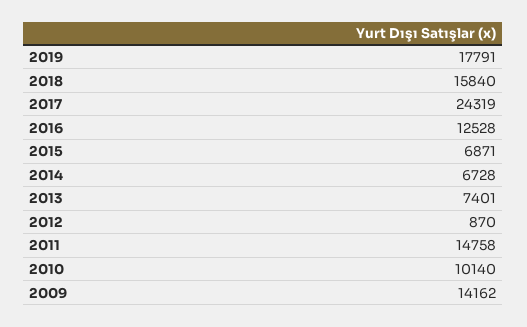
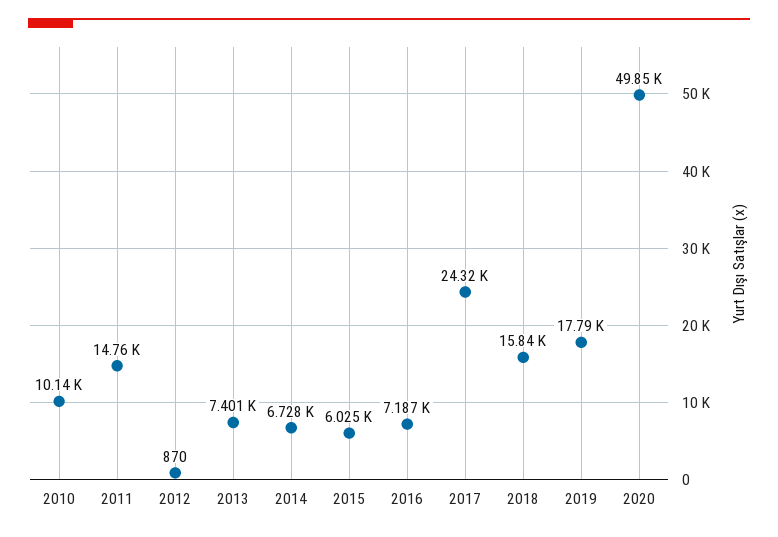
2016: 12528 -> 7187
2015: 6871 -> 6025
2009: 14162 -> none
2020: none -> 49850

